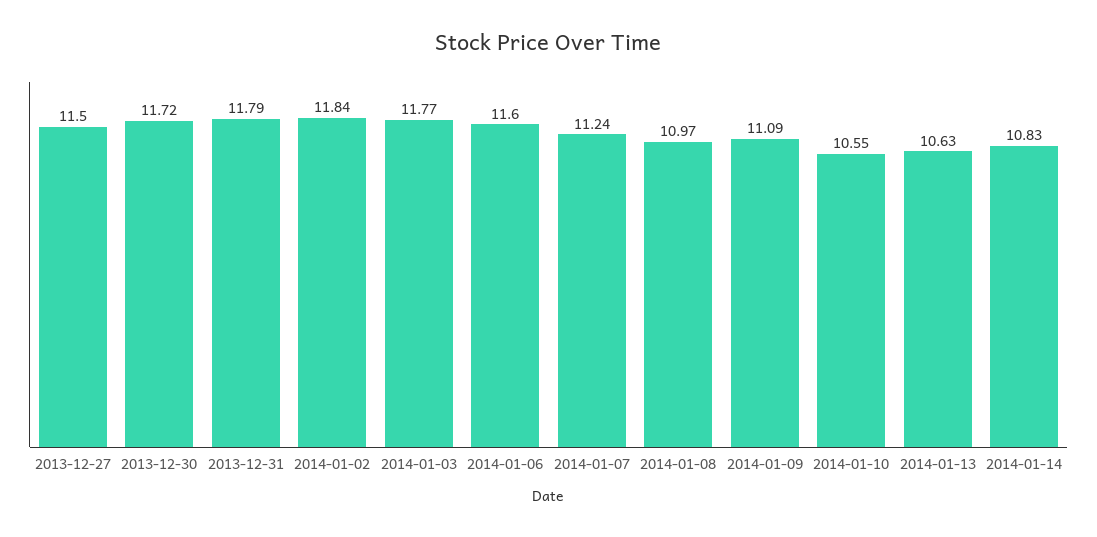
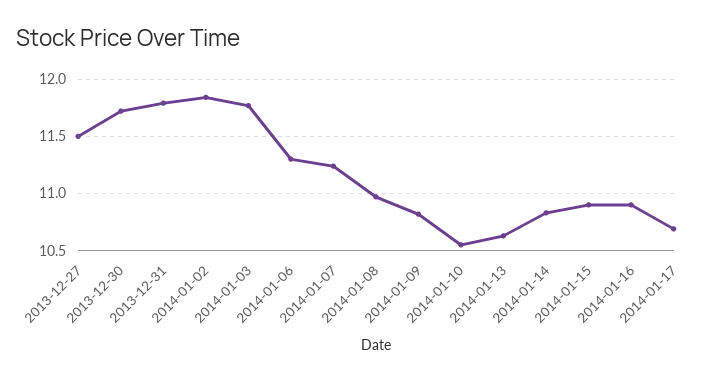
2014-01-06: 11.6 -> 11.3
2014-01-09: 11.09 -> 10.8
2014-01-15: none -> 10.9
2014-01-16: none -> 10.9
2014-01-17: none -> 10.7

